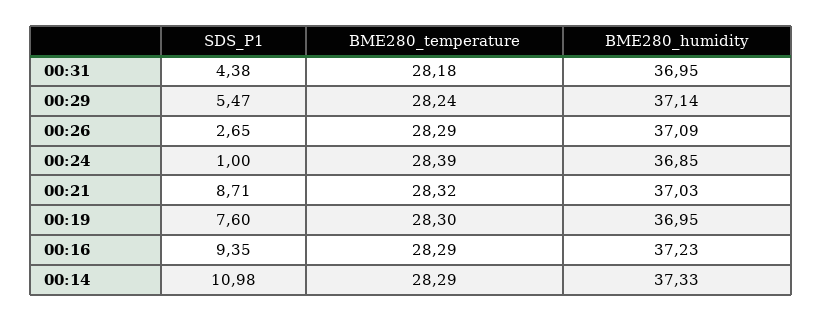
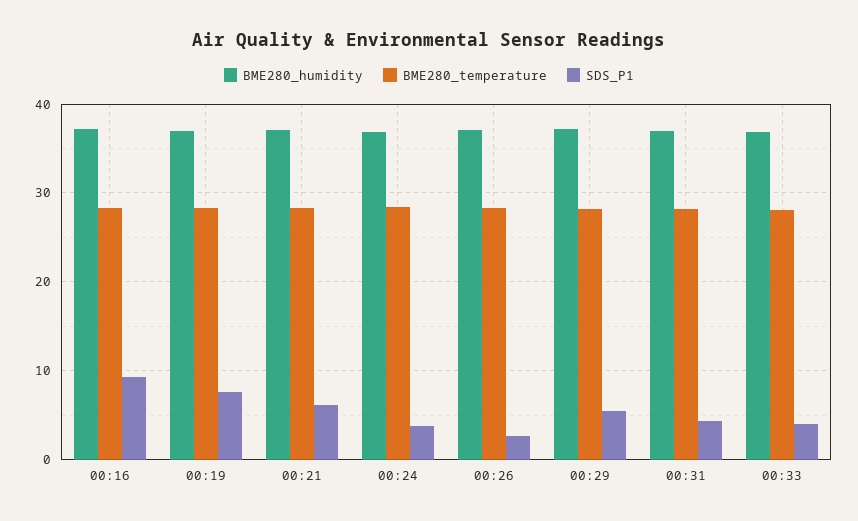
SDS_P1, 00:24: 1 -> 4
SDS_P1, 00:21: 8.71 -> 6
SDS_P1, 00:14: 10.98 -> none
BME280_temperature, 00:14: 28.29 -> none
BME280_humidity, 00:14: 37.33 -> none
BME280_humidity, 00:33: none -> 37
BME280_temperature, 00:33: none -> 28
SDS_P1, 00:33: none -> 4

